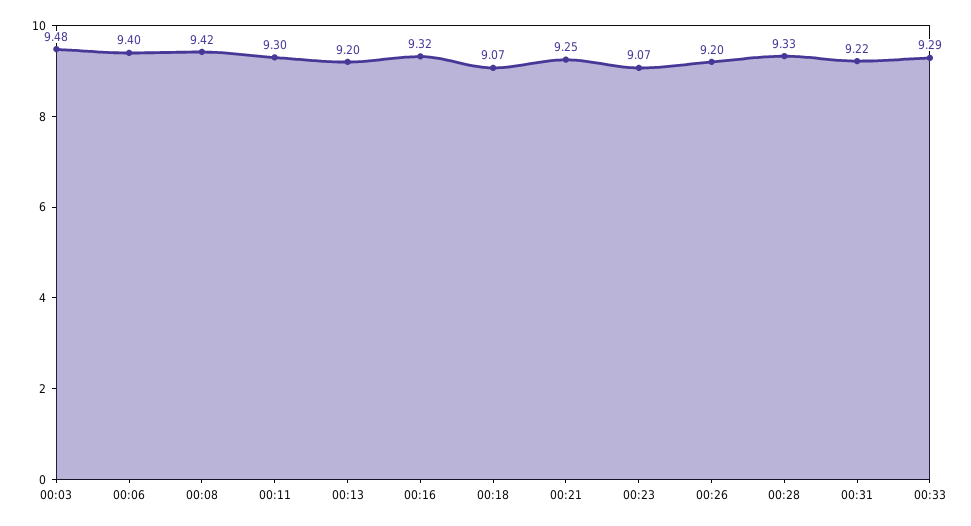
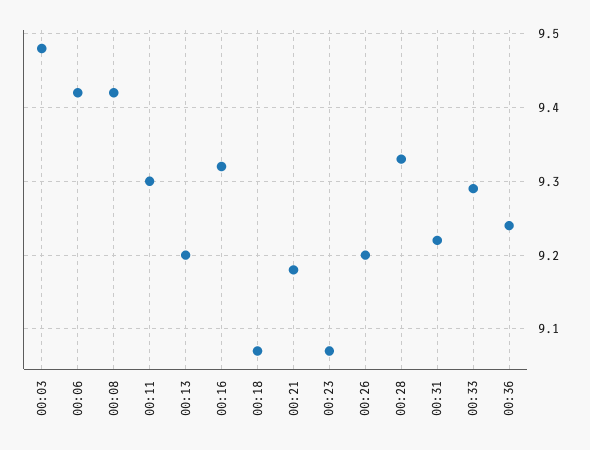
00:06: 9.4 -> 9.42
00:21: 9.25 -> 9.18
00:36: none -> 9.24

